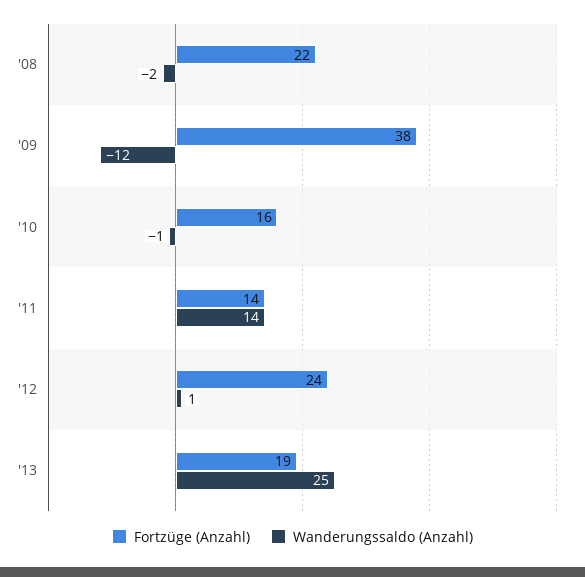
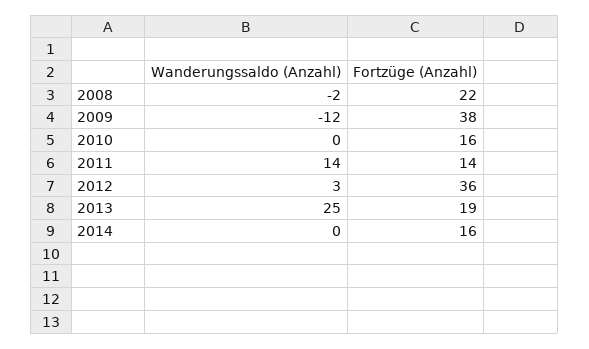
Wanderungssaldo (Anzahl), '10: -1 -> 0
Fortzüge (Anzahl), '12: 24 -> 36
Wanderungssaldo (Anzahl), '12: 1 -> 3
Wanderungssaldo (Anzahl), 2014: none -> 0
Fortzüge (Anzahl), 2014: none -> 16

